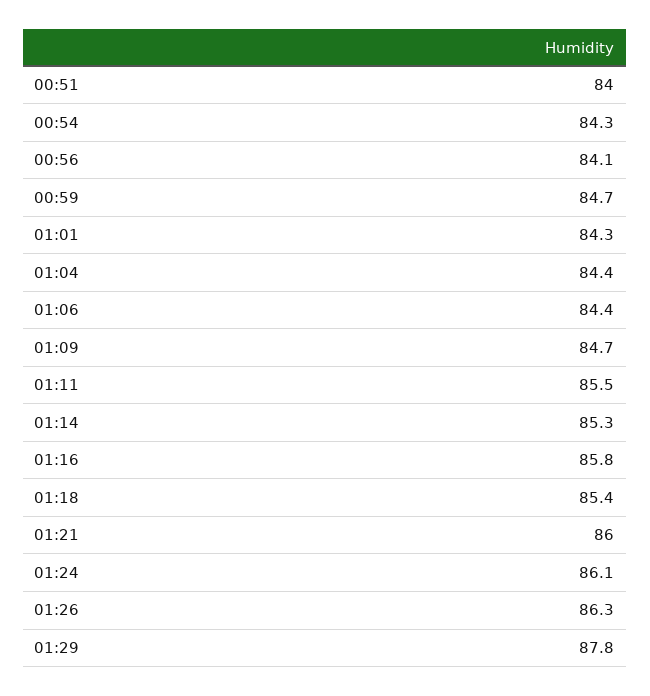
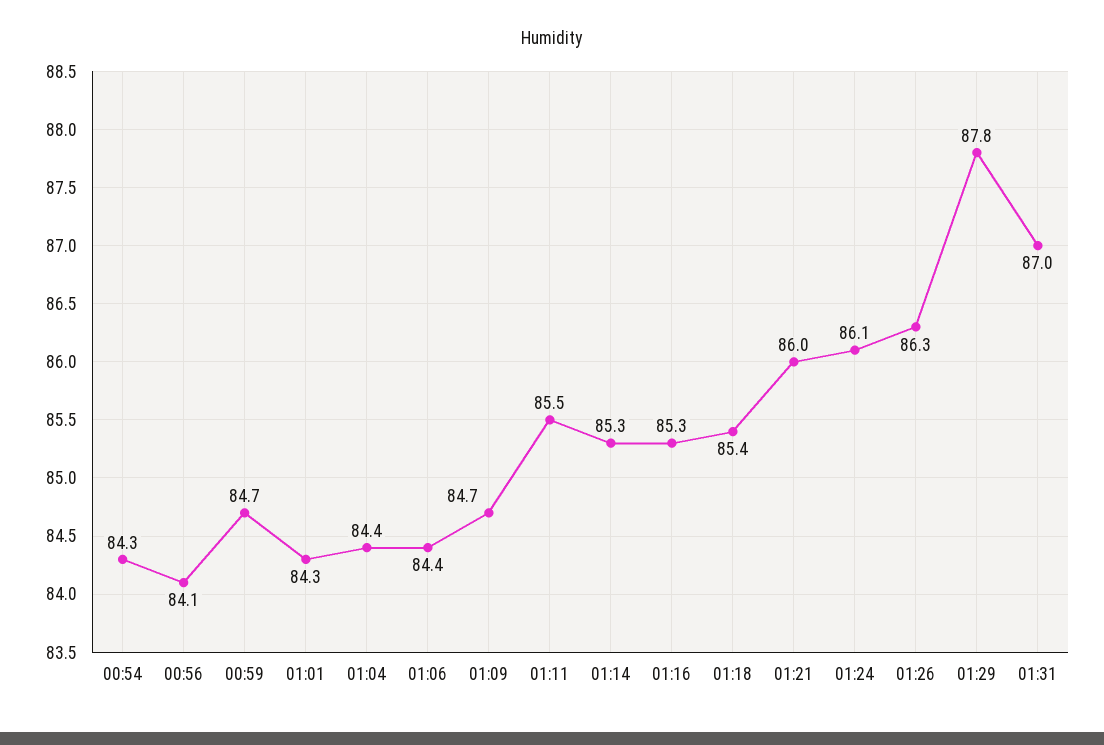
00:51: 84 -> none
01:16: 85.8 -> 85.3
01:31: none -> 87

